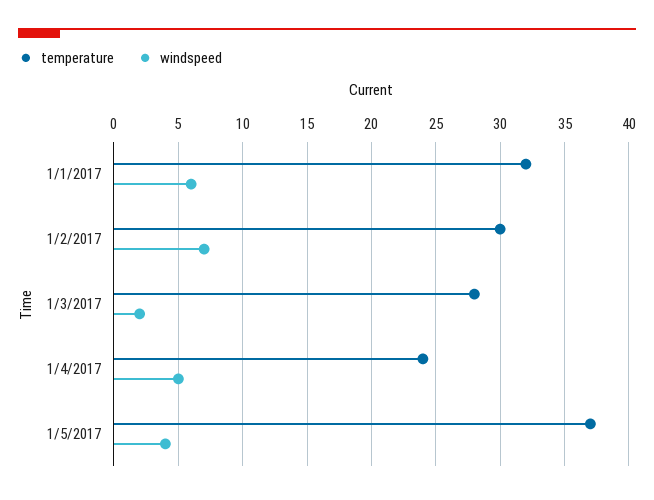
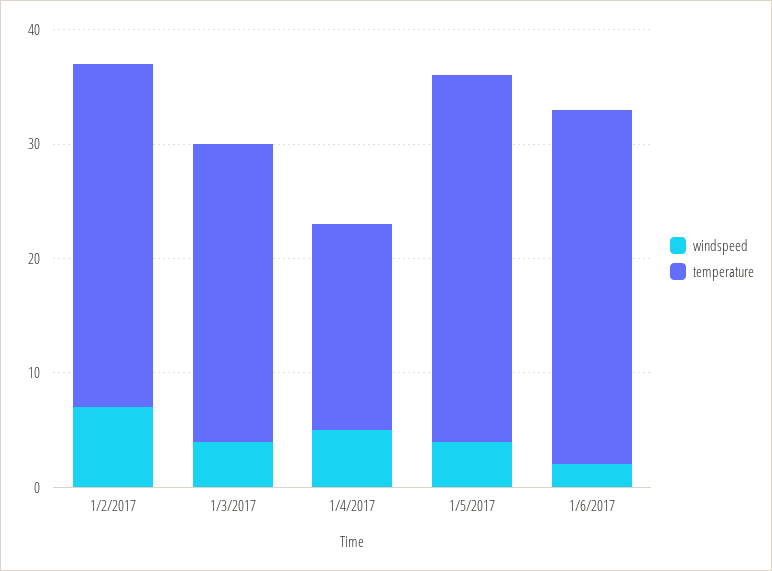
temperature, 1/1/2017: 32 -> none
windspeed, 1/1/2017: 6 -> none
temperature, 1/3/2017: 28 -> 26
windspeed, 1/3/2017: 2 -> 4
temperature, 1/4/2017: 24 -> 18
temperature, 1/5/2017: 37 -> 32
windspeed, 1/6/2017: none -> 2
temperature, 1/6/2017: none -> 31

